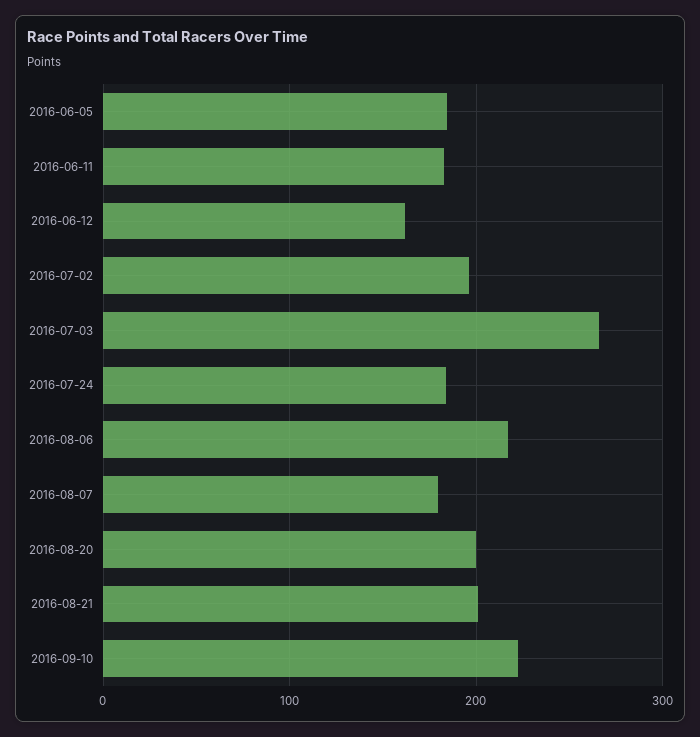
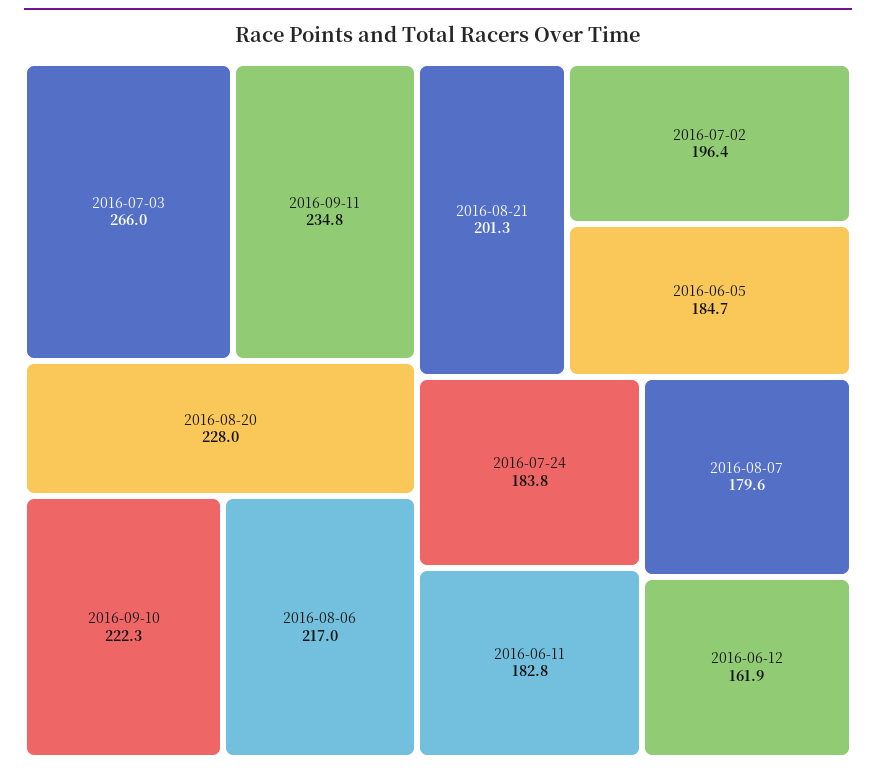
2016-08-20: 200 -> 228
2016-09-11: none -> 234.8

